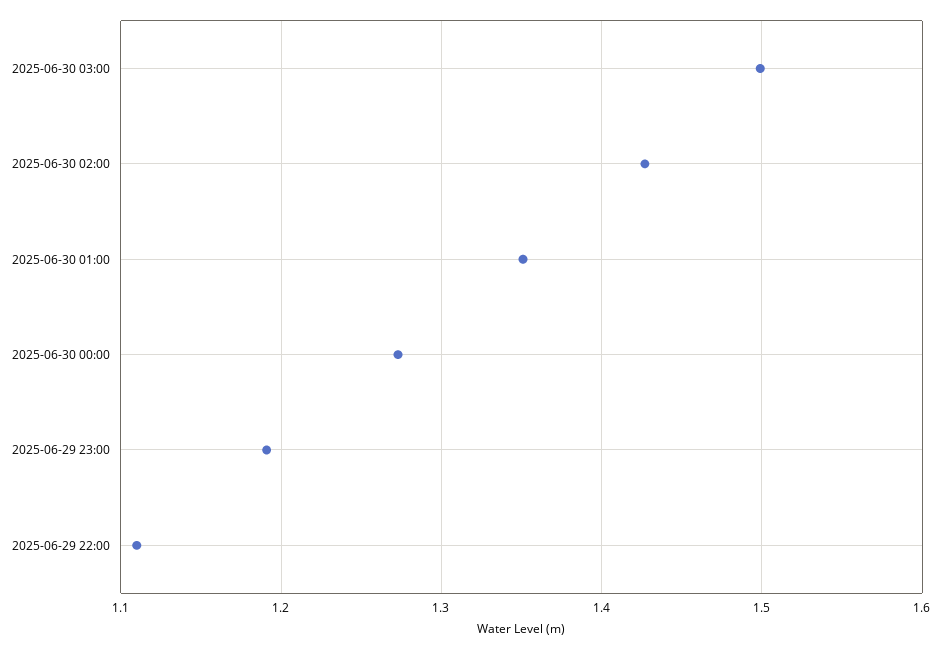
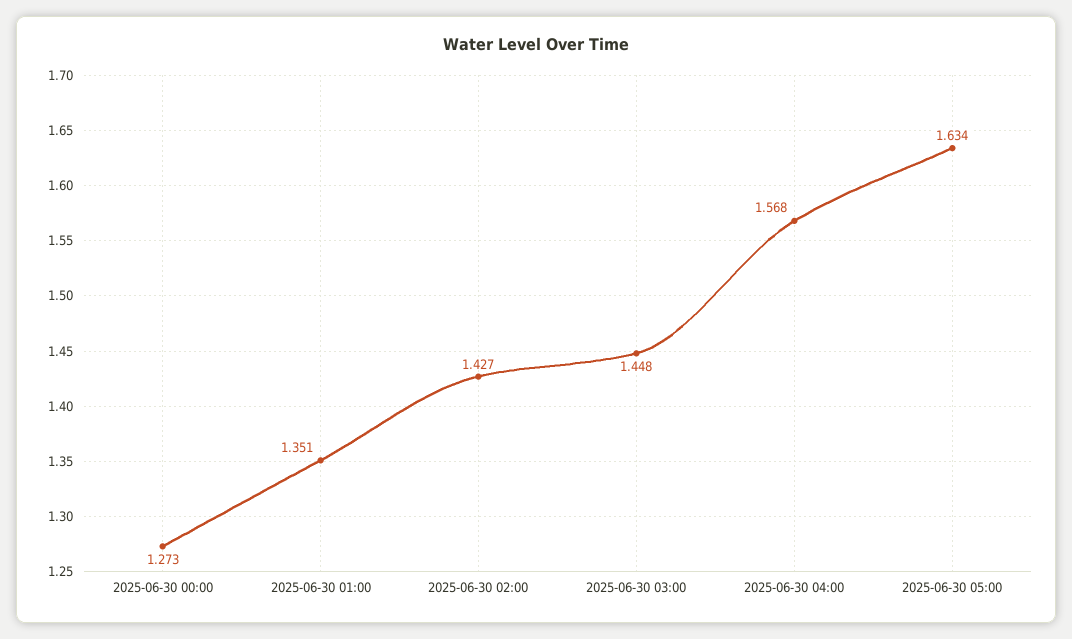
2025-06-30 03:00: 1.5 -> 1.448
2025-06-29 23:00: 1.19 -> none
2025-06-29 22:00: 1.11 -> none
2025-06-30 04:00: none -> 1.568
2025-06-30 05:00: none -> 1.634

